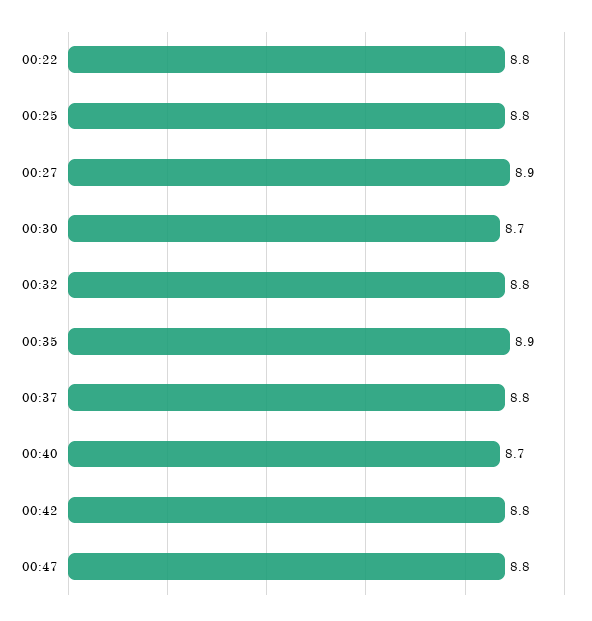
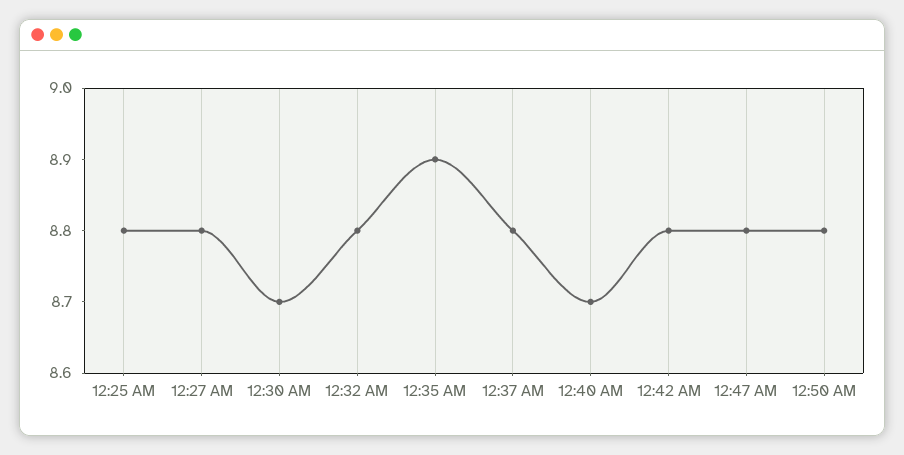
00:22: 8.8 -> none
00:27: 8.9 -> 8.8
12:50 AM: none -> 8.8

